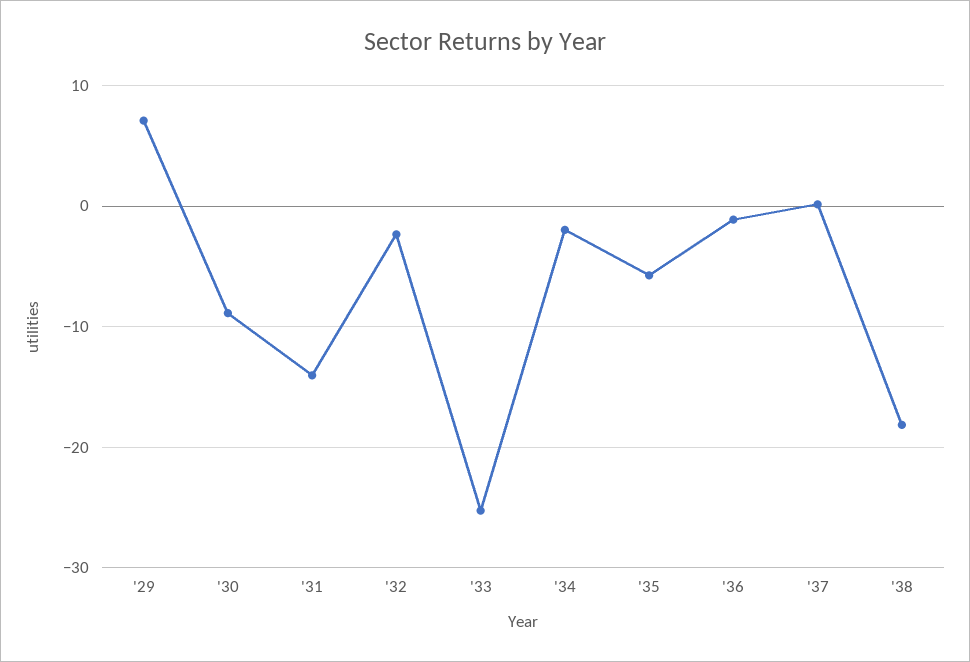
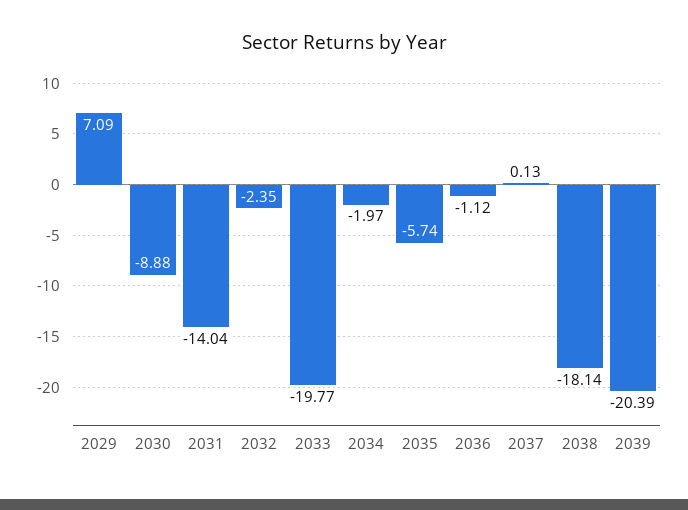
'33: -25 -> -19.77
2039: none -> -20.39

